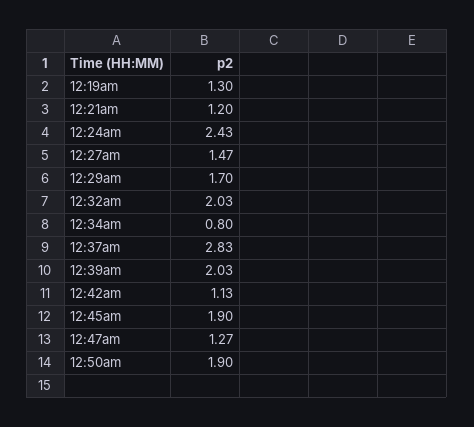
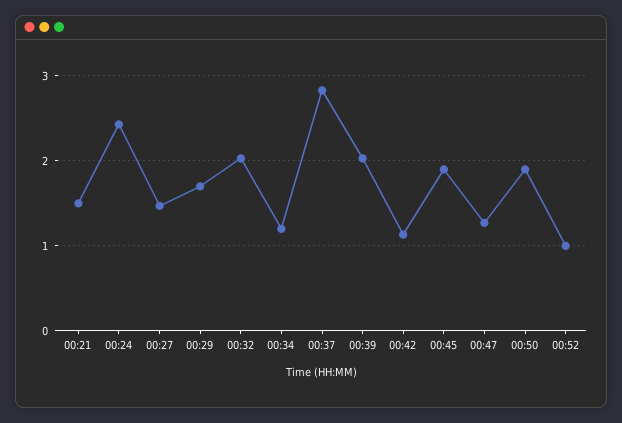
12:19am: 1.3 -> none
12:21am: 1.2 -> 1.5
12:34am: 0.8 -> 1.2
00:52: none -> 1

